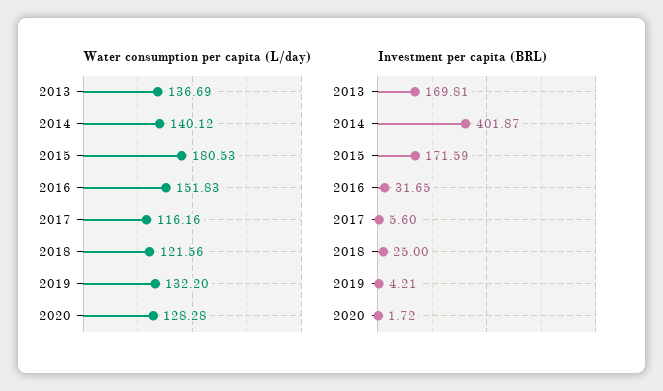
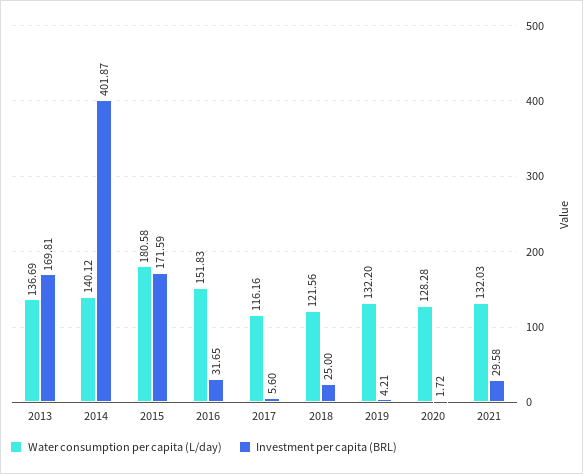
Water consumption per capita (L/day), 2015: 180.53 -> 180.58
Water consumption per capita (L/day), 2021: none -> 132.03
Investment per capita (BRL), 2021: none -> 29.58

